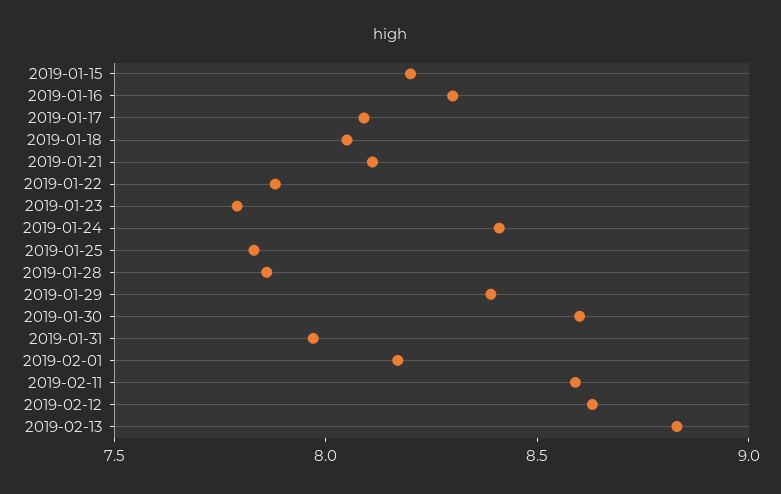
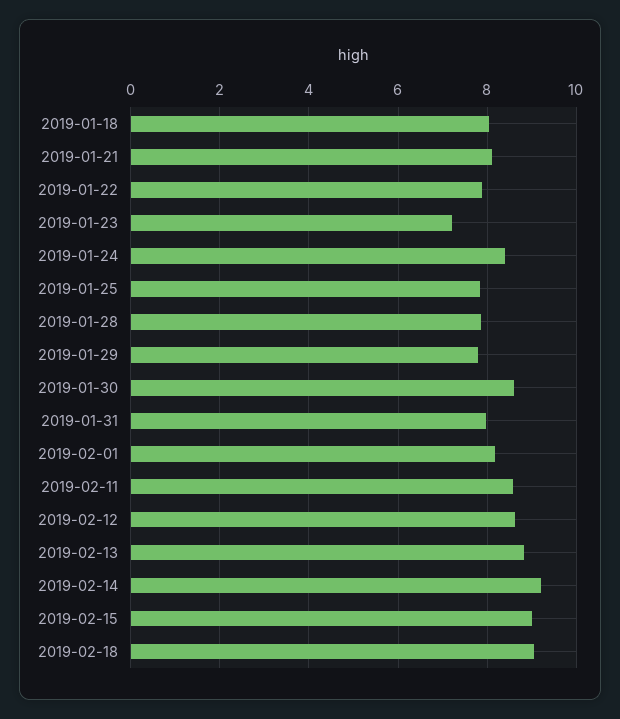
2019-01-15: 8.2 -> none
2019-01-16: 8.3 -> none
2019-01-17: 8.1 -> none
2019-01-23: 7.8 -> 7.2
2019-01-29: 8.4 -> 7.8
2019-02-14: none -> 9.2
2019-02-15: none -> 9
2019-02-18: none -> 9

